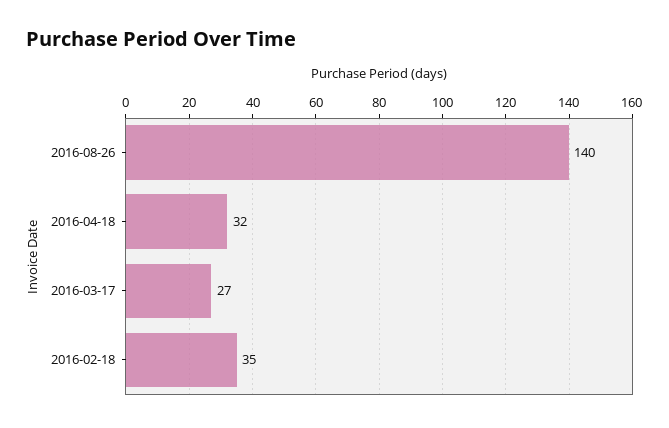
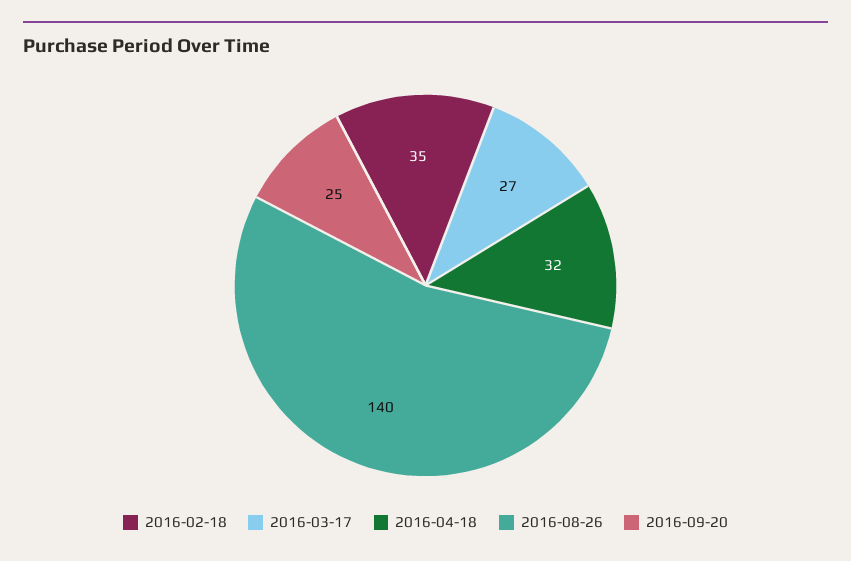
2016-09-20: none -> 25

